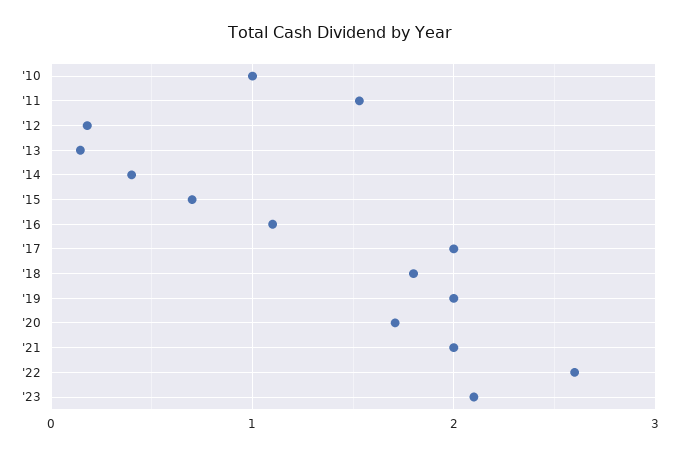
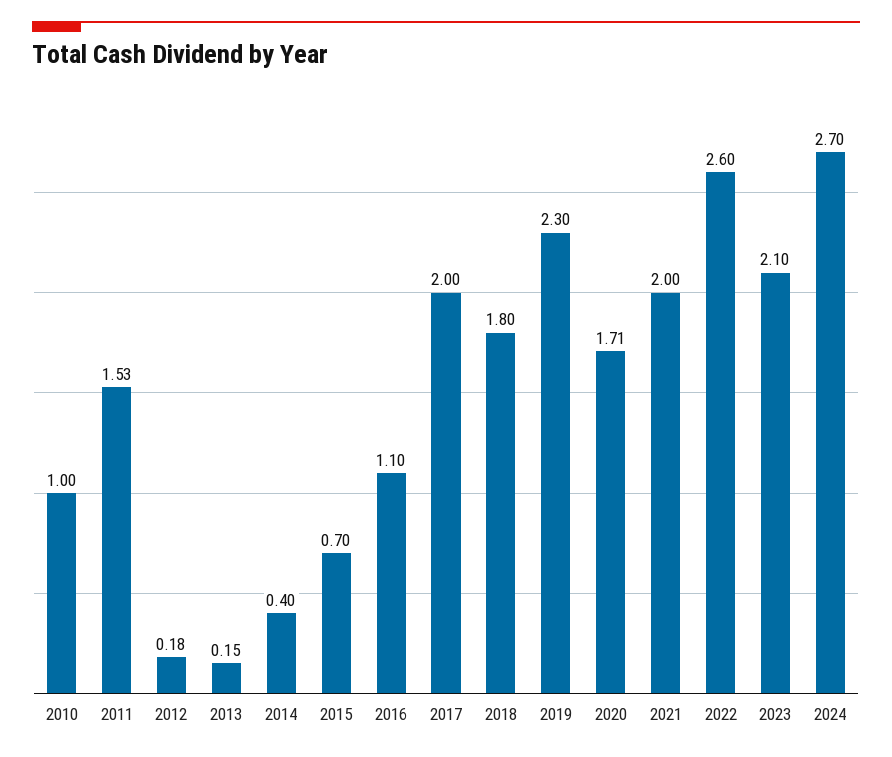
'19: 2 -> 2.3
2024: none -> 2.7

